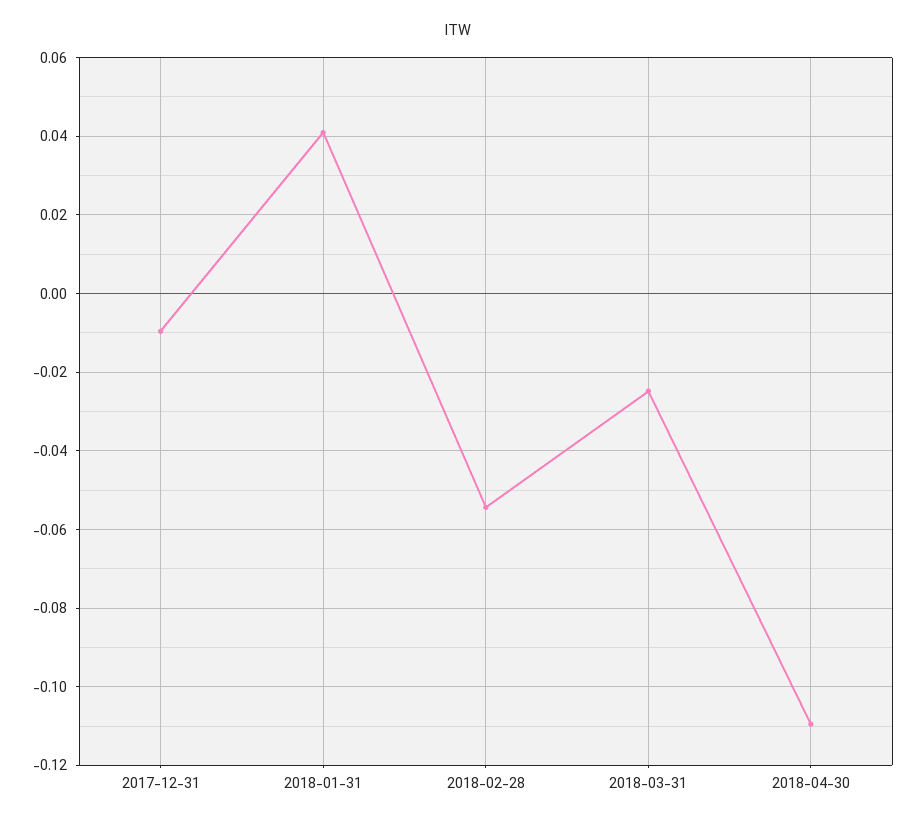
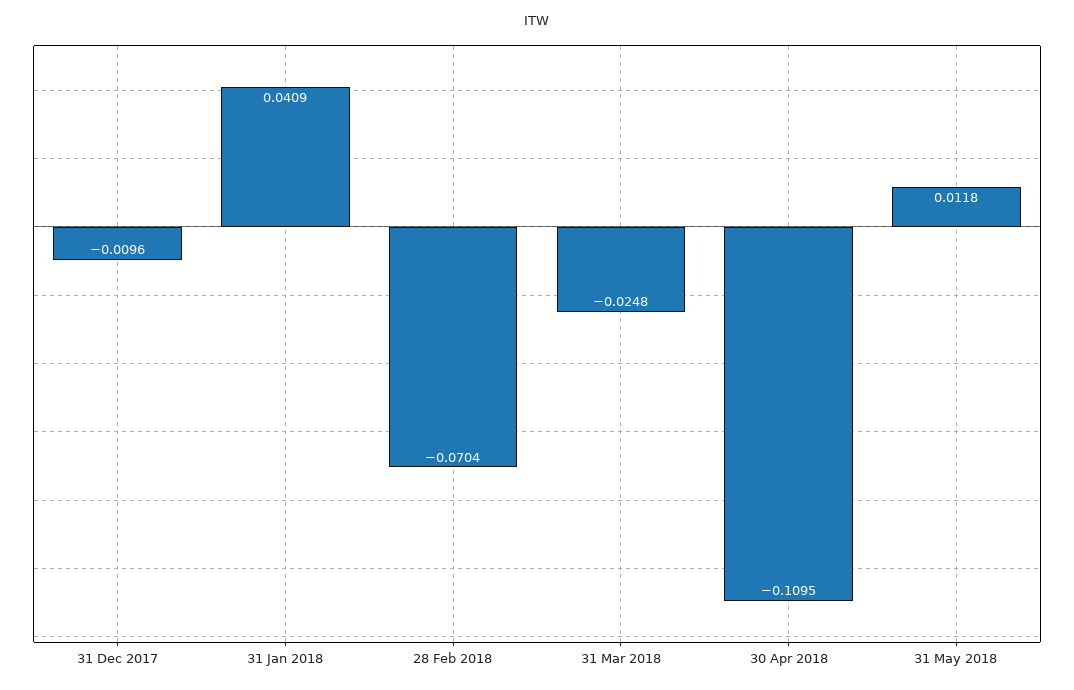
2018-02-28: -0.054 -> -0.0704
31 May 2018: none -> 0.0118

